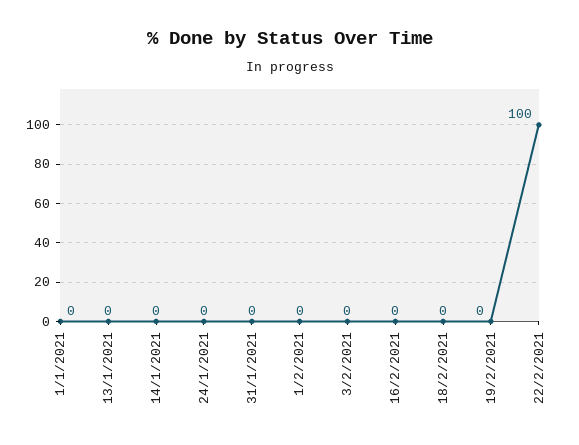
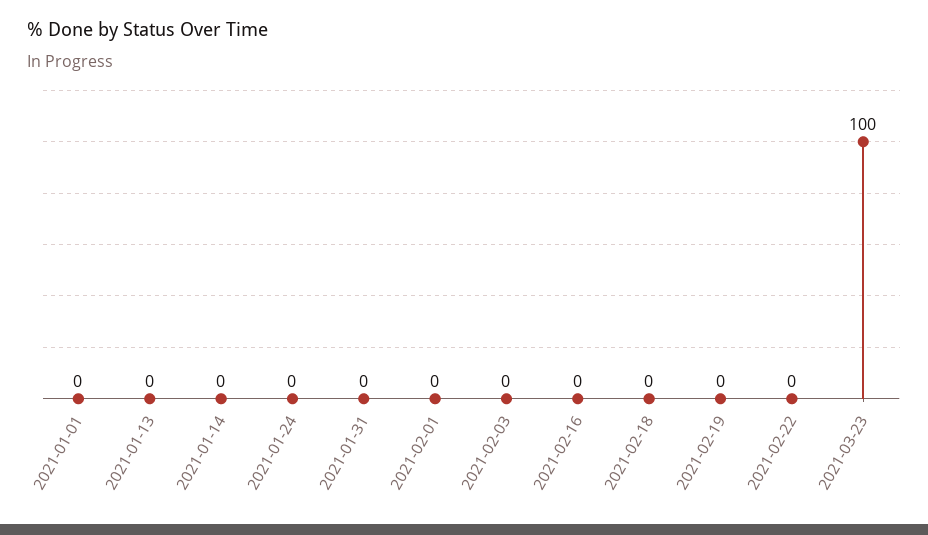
22/2/2021: 100 -> 0
2021-03-23: none -> 100

